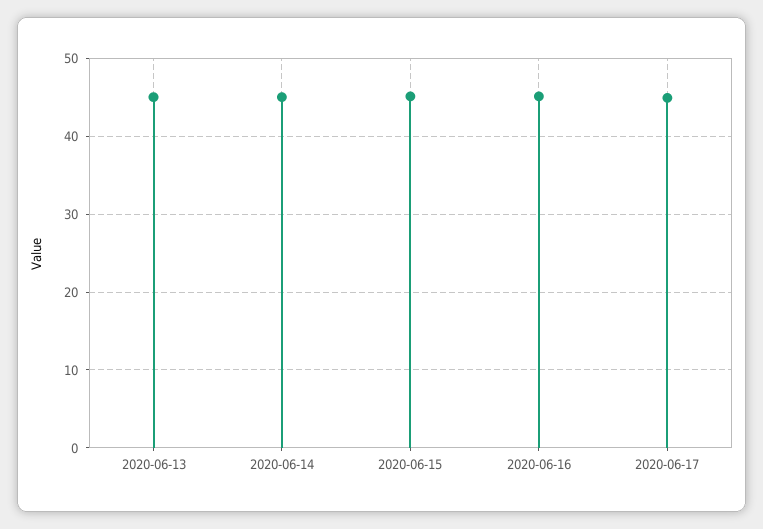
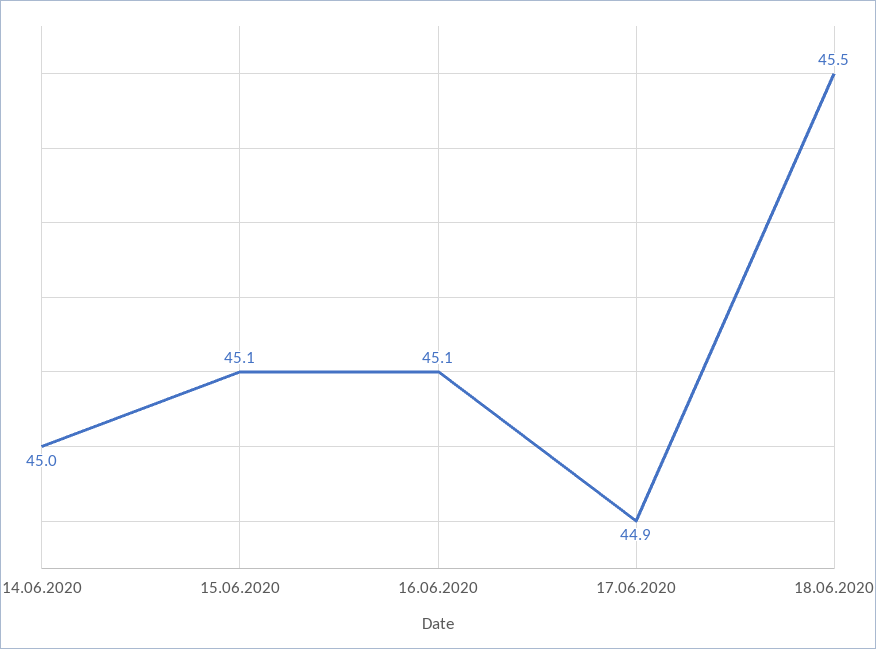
2020-06-13: 45 -> none
18.06.2020: none -> 45.5

